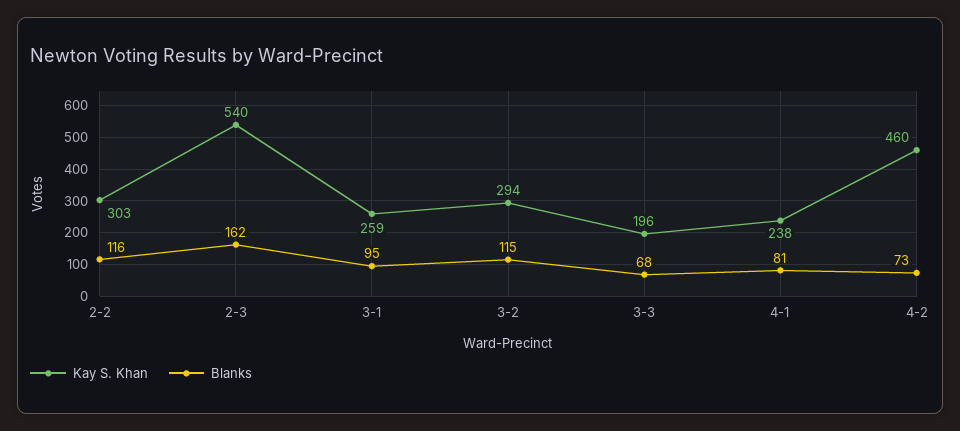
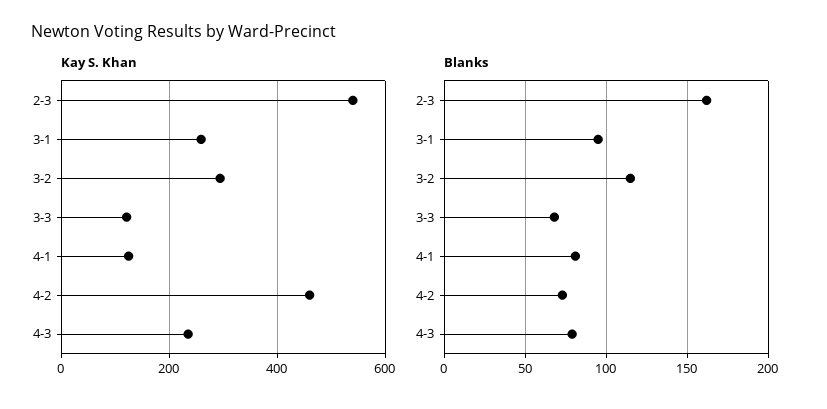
Kay S. Khan, 2-2: 303 -> none
Blanks, 2-2: 116 -> none
Kay S. Khan, 3-3: 196 -> 120
Kay S. Khan, 4-1: 238 -> 120
Kay S. Khan, 4-3: none -> 240
Blanks, 4-3: none -> 80

